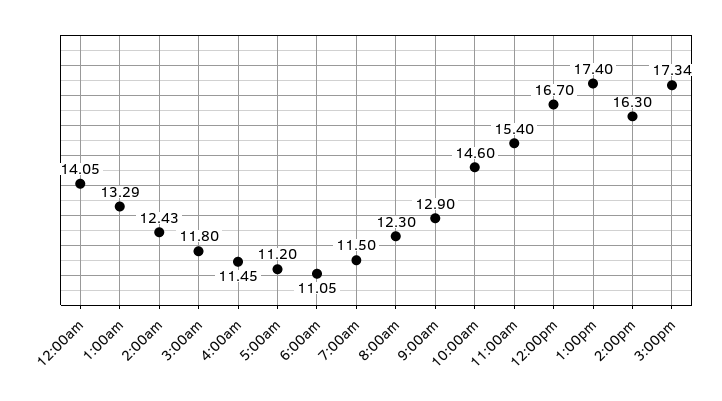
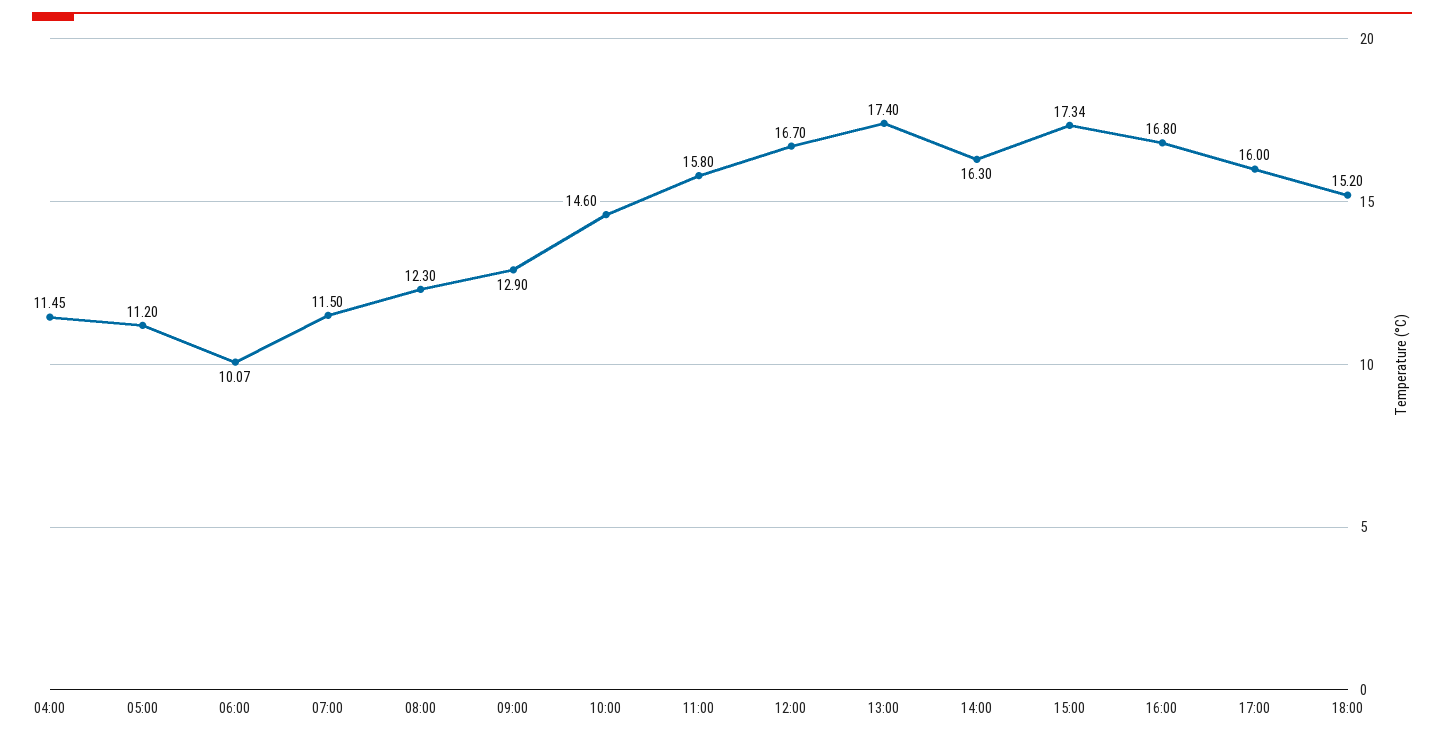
12:00am: 14.05 -> none
1:00am: 13.29 -> none
2:00am: 12.43 -> none
3:00am: 11.8 -> none
6:00am: 11.05 -> 10.07
11:00am: 15.4 -> 15.8
16:00: none -> 16.8
17:00: none -> 16
18:00: none -> 15.2

